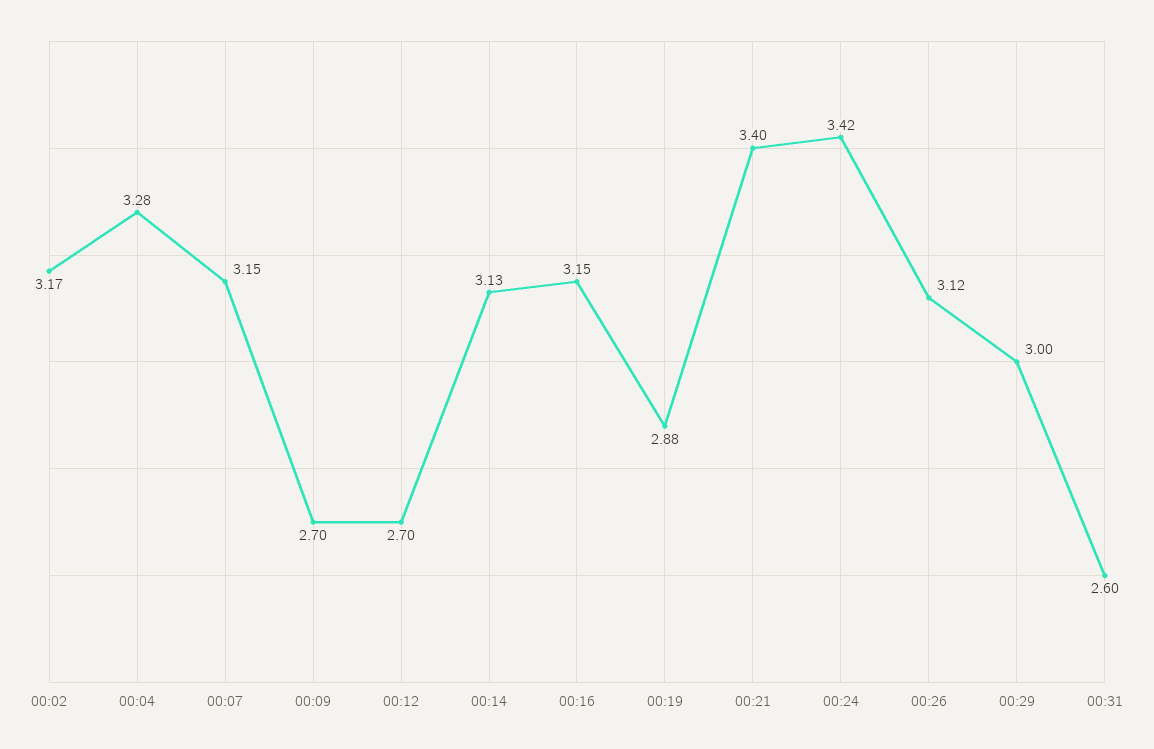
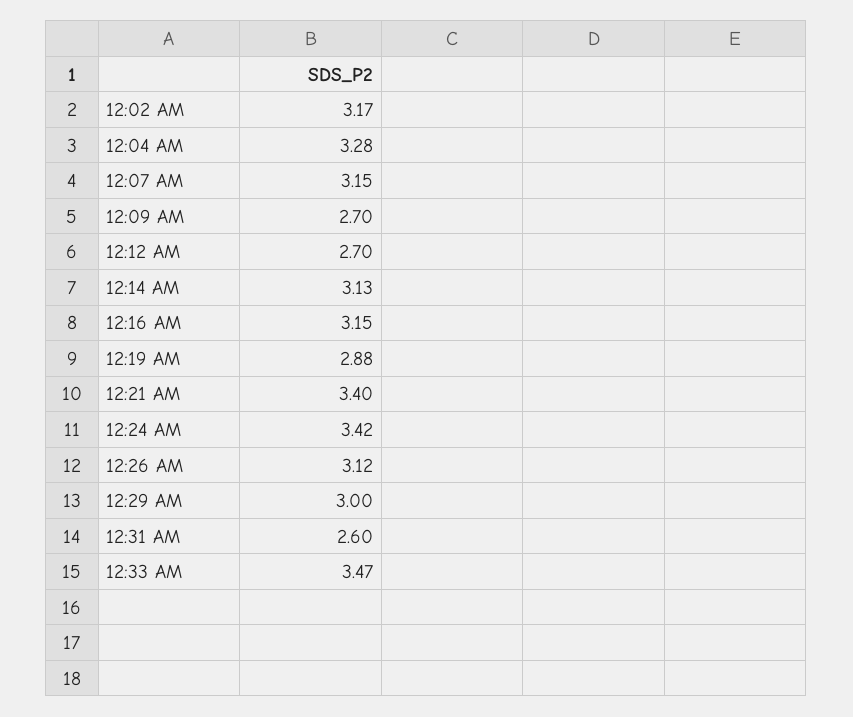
12:33 AM: none -> 3.47

